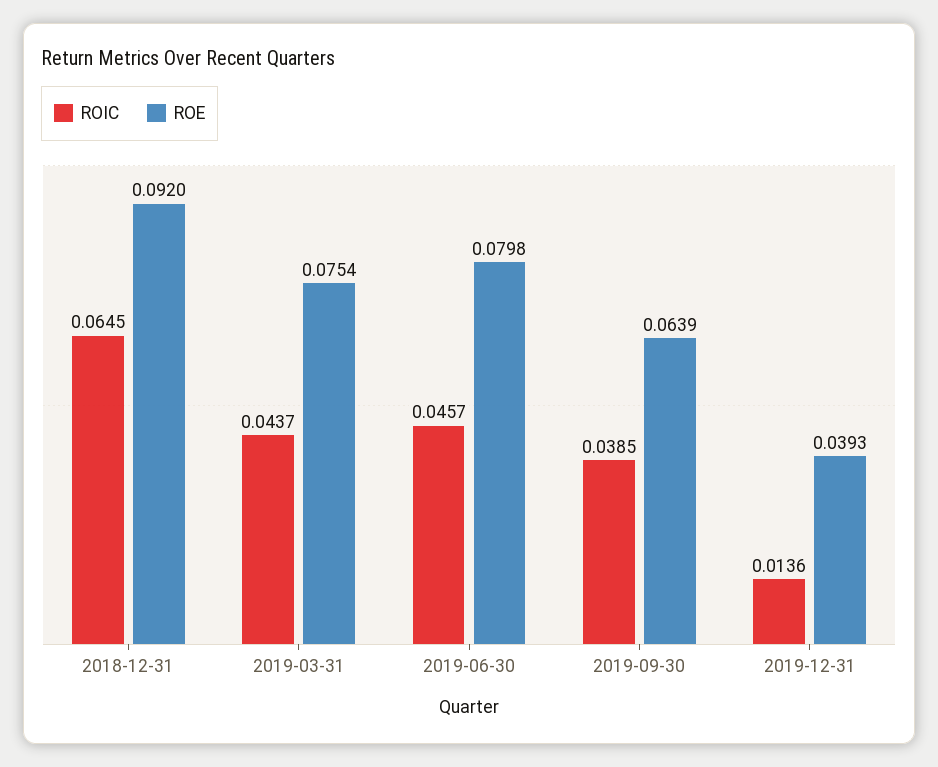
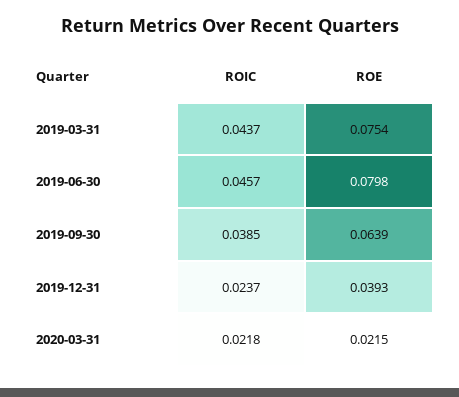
ROIC, 2018-12-31: 0.0645 -> none
ROE, 2018-12-31: 0.092 -> none
ROIC, 2019-12-31: 0.0136 -> 0.0237
ROIC, 2020-03-31: none -> 0.0218
ROE, 2020-03-31: none -> 0.0215

